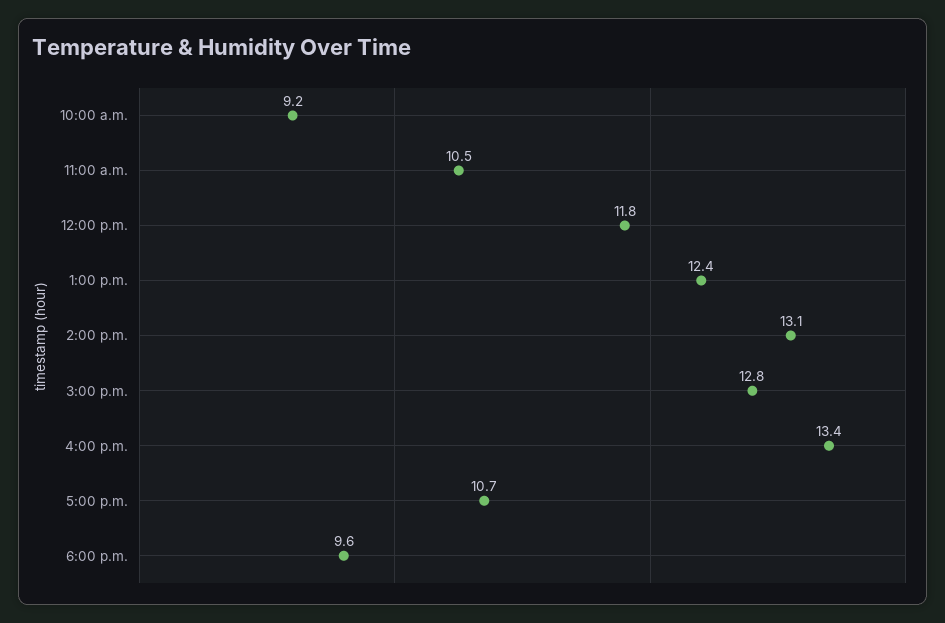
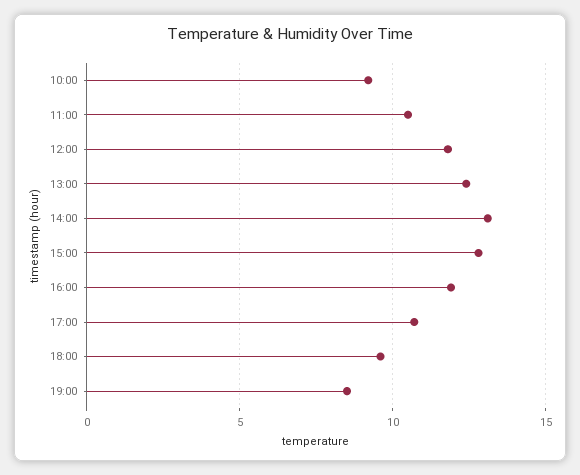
4:00 p.m.: 13.4 -> 12
19:00: none -> 8.5

